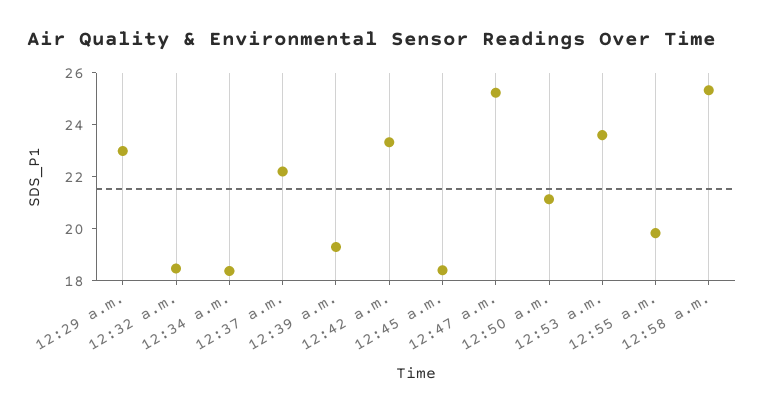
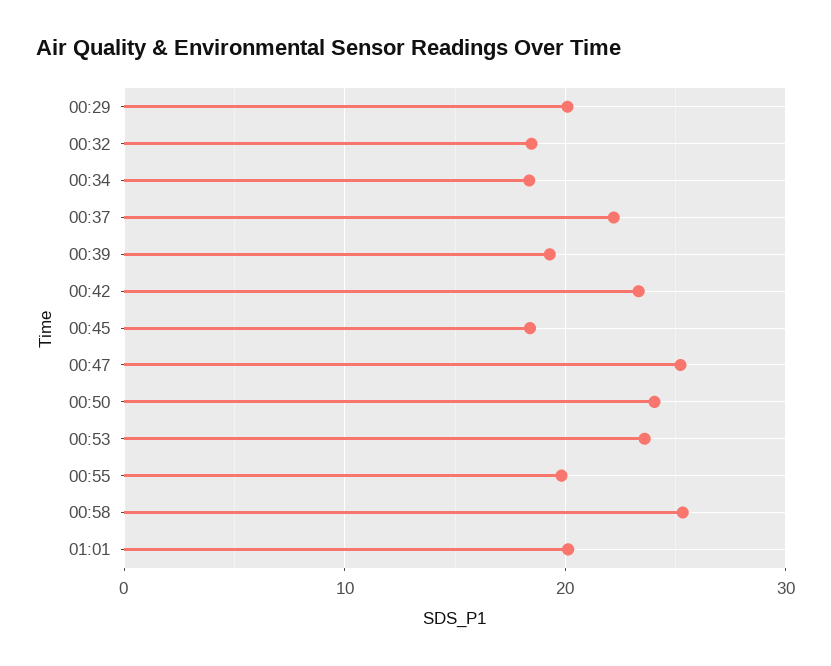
12:29 a.m.: 23 -> 20
12:50 a.m.: 21 -> 24
01:01: none -> 20

